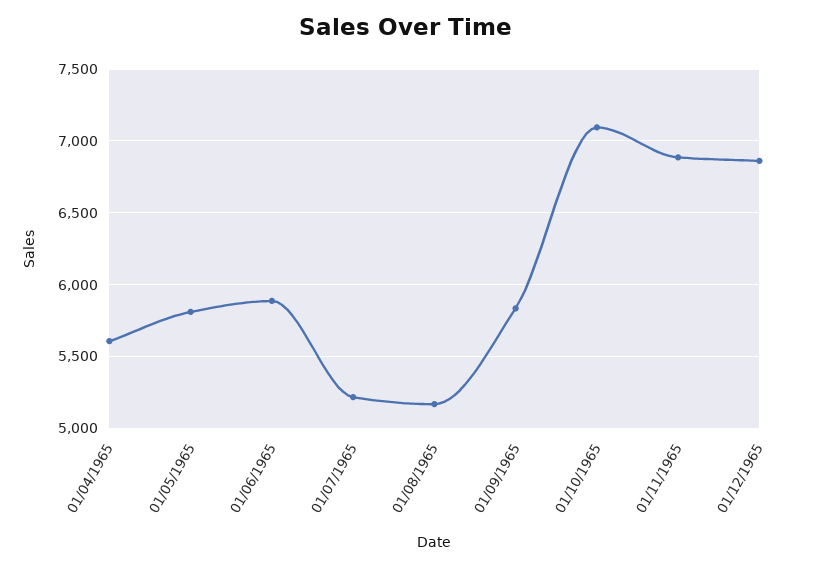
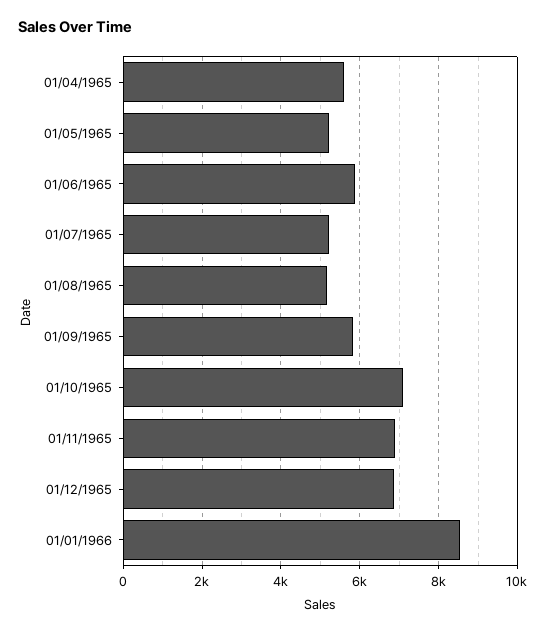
01/05/1965: 5800 -> 5200
01/01/1966: none -> 8600

